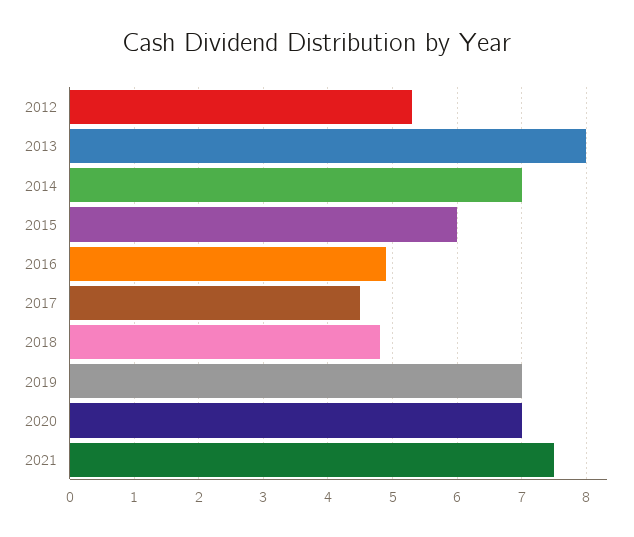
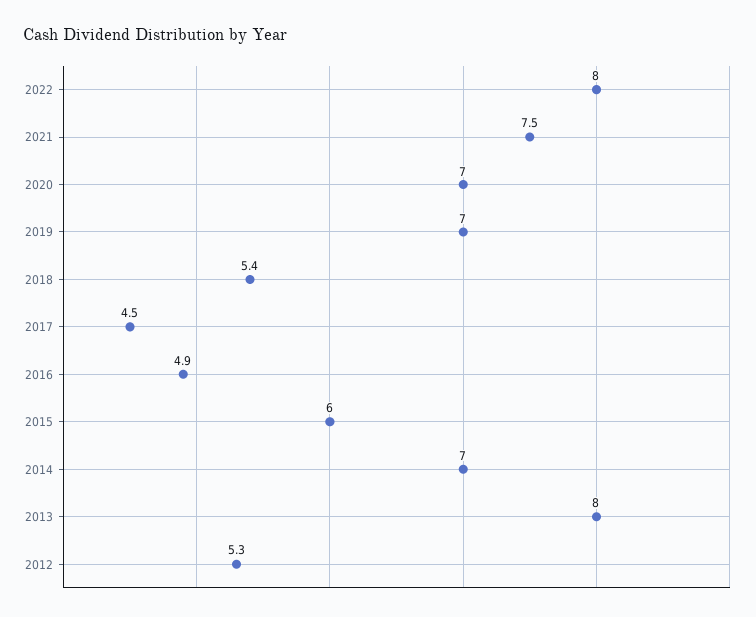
2018: 4.8 -> 5.4
2022: none -> 8

